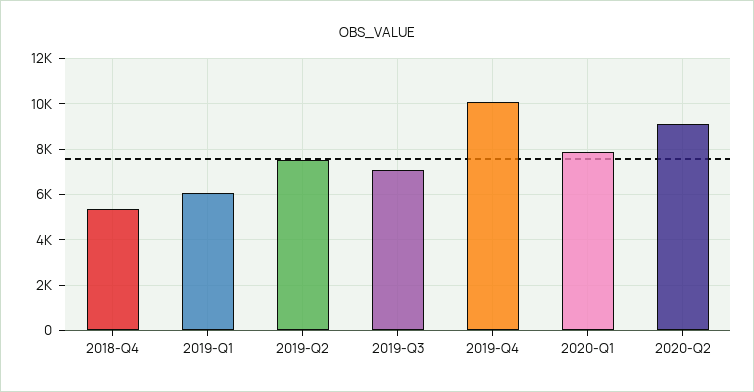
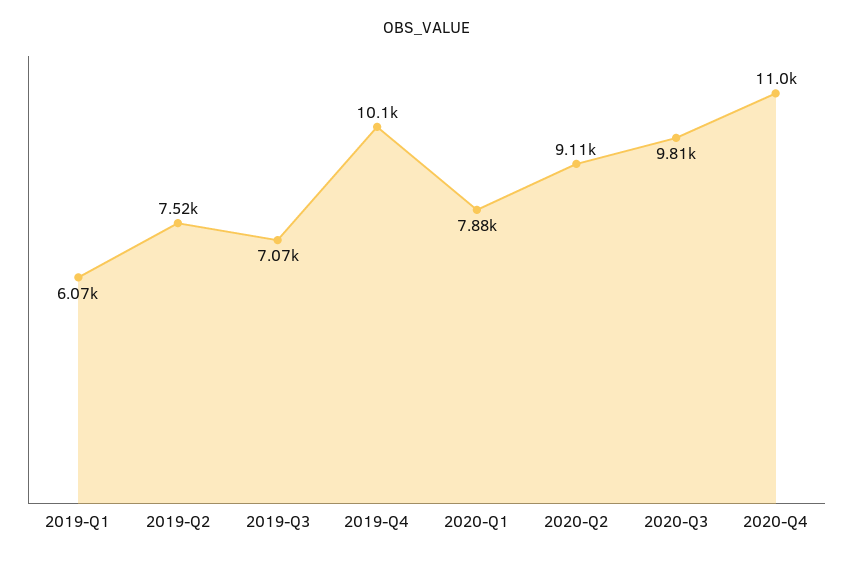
2018-Q4: 5500 -> none
2020-Q3: none -> 9810
2020-Q4: none -> 11000

